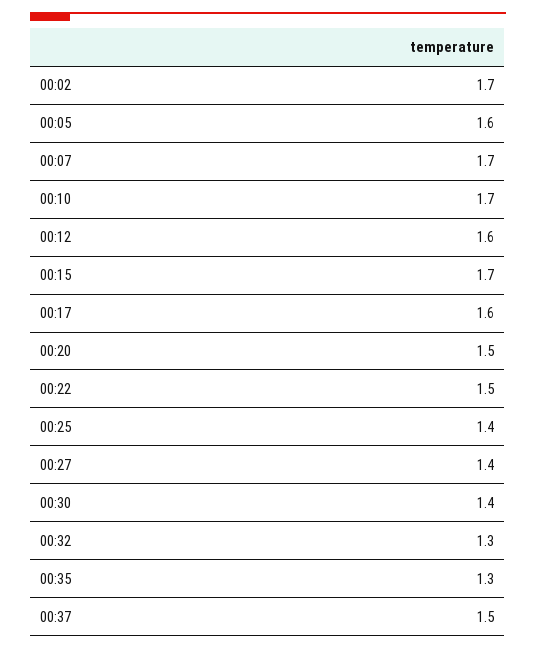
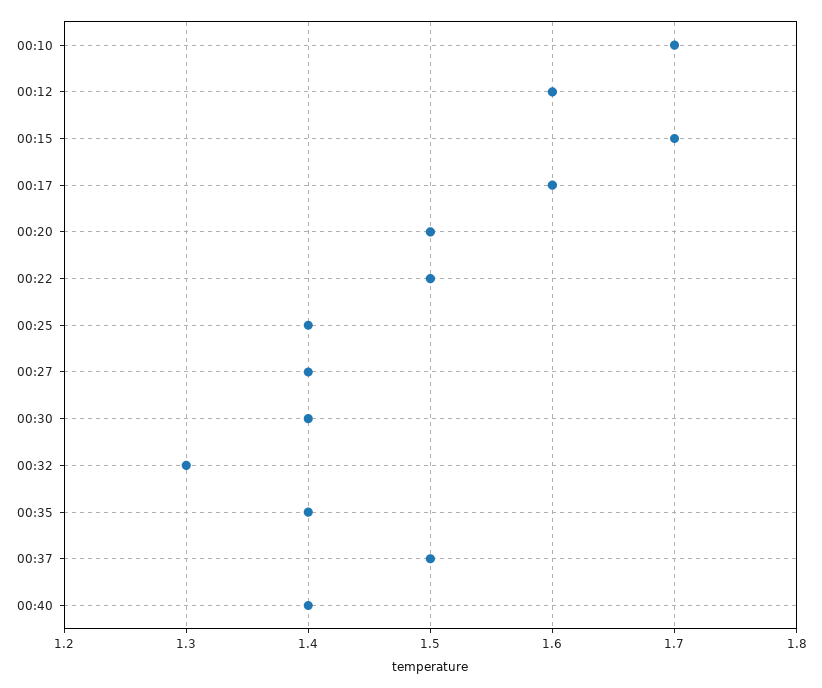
00:02: 1.7 -> none
00:05: 1.6 -> none
00:07: 1.7 -> none
00:35: 1.3 -> 1.4
00:40: none -> 1.4

